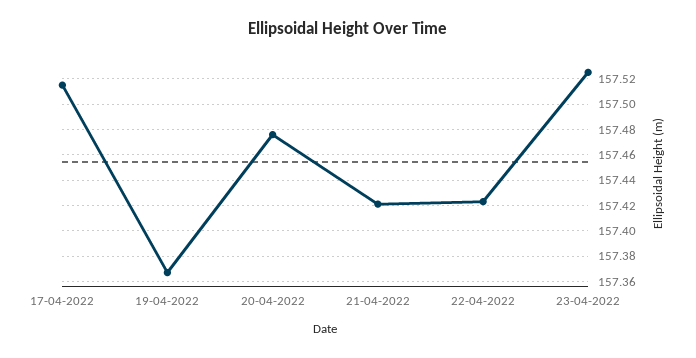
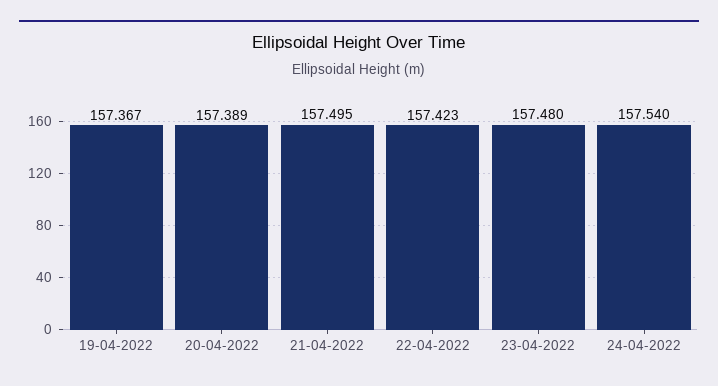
17-04-2022: 157.515 -> none
20-04-2022: 157.475 -> 157.389
21-04-2022: 157.42 -> 157.495
23-04-2022: 157.525 -> 157.48
24-04-2022: none -> 157.54

